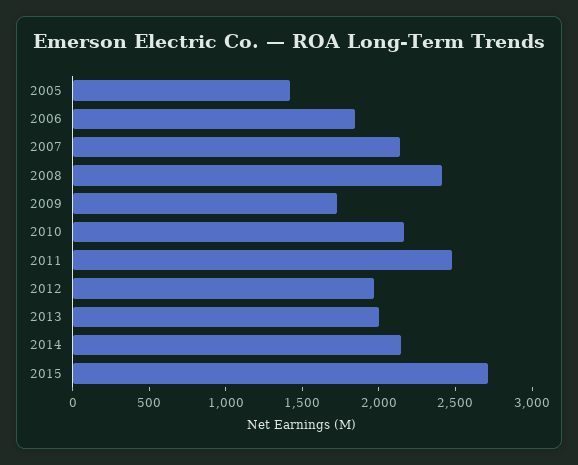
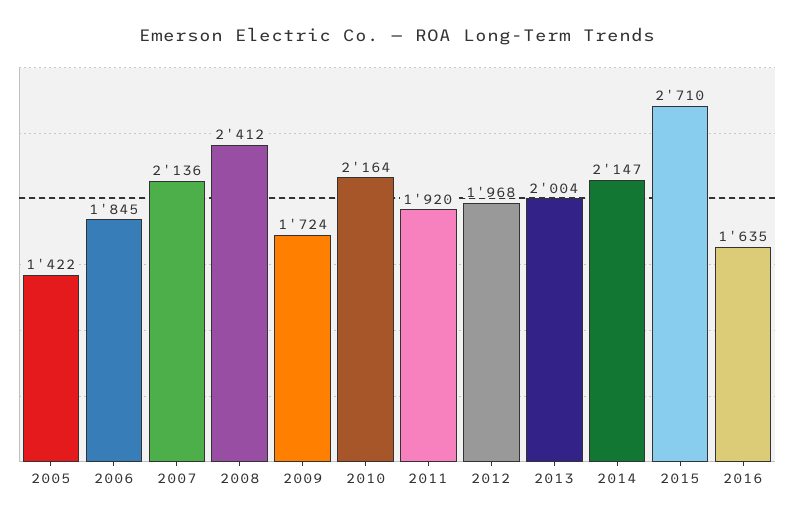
2011: 2500 -> 1920
2016: none -> 1635

